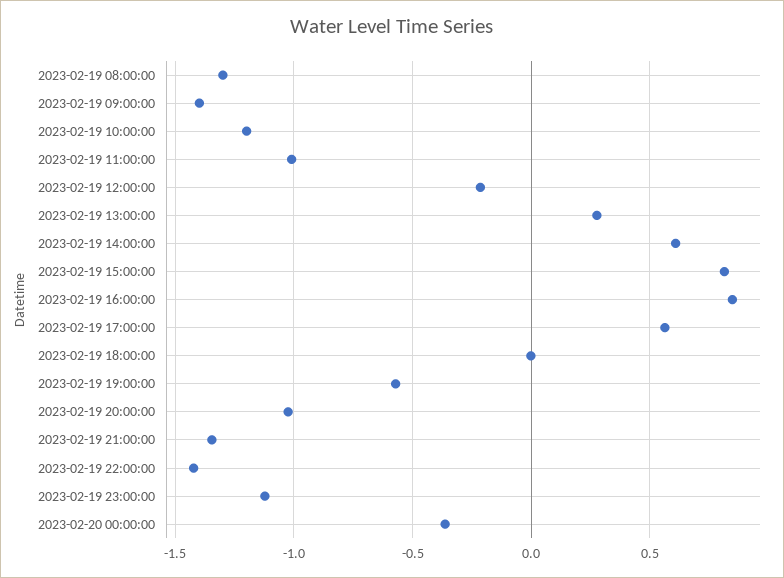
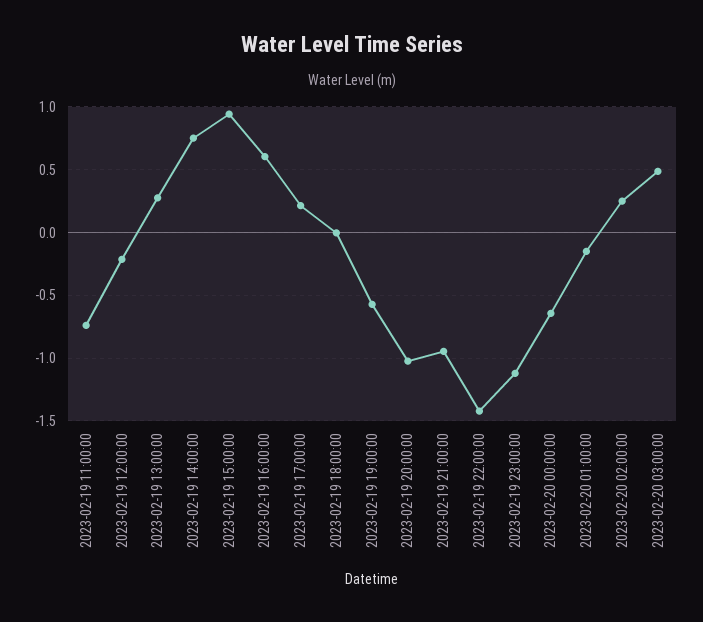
2023-02-19 08:00:00: -1.3 -> none
2023-02-19 09:00:00: -1.4 -> none
2023-02-19 10:00:00: -1.2 -> none
2023-02-19 11:00:00: -1 -> -0.75
2023-02-19 14:00:00: 0.6 -> 0.75
2023-02-19 15:00:00: 0.8 -> 0.95
2023-02-19 16:00:00: 0.85 -> 0.6
2023-02-19 17:00:00: 0.55 -> 0.2
2023-02-19 21:00:00: -1.35 -> -0.95
2023-02-20 00:00:00: -0.35 -> -0.65
2023-02-20 01:00:00: none -> -0.15
2023-02-20 02:00:00: none -> 0.25
2023-02-20 03:00:00: none -> 0.5

